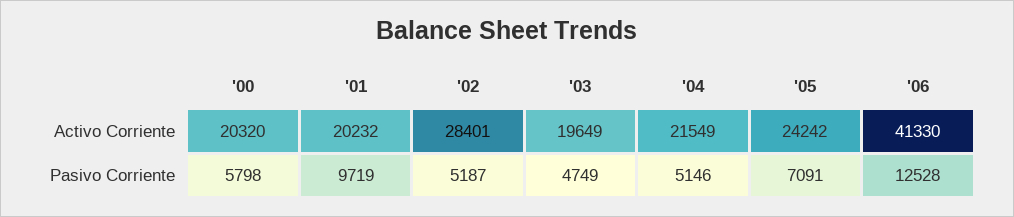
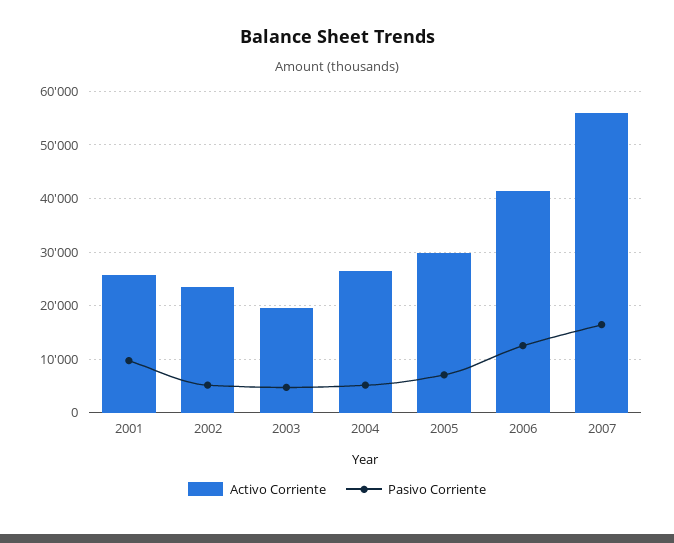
Activo Corriente, '00: 20320 -> none
Activo Corriente, '01: 20232 -> 26000
Activo Corriente, '02: 28401 -> 24000
Activo Corriente, '04: 21549 -> 26000
Activo Corriente, '05: 24242 -> 30000
Pasivo Corriente, '00: 5798 -> none
Activo Corriente, 2007: none -> 56000
Pasivo Corriente, 2007: none -> 16000

